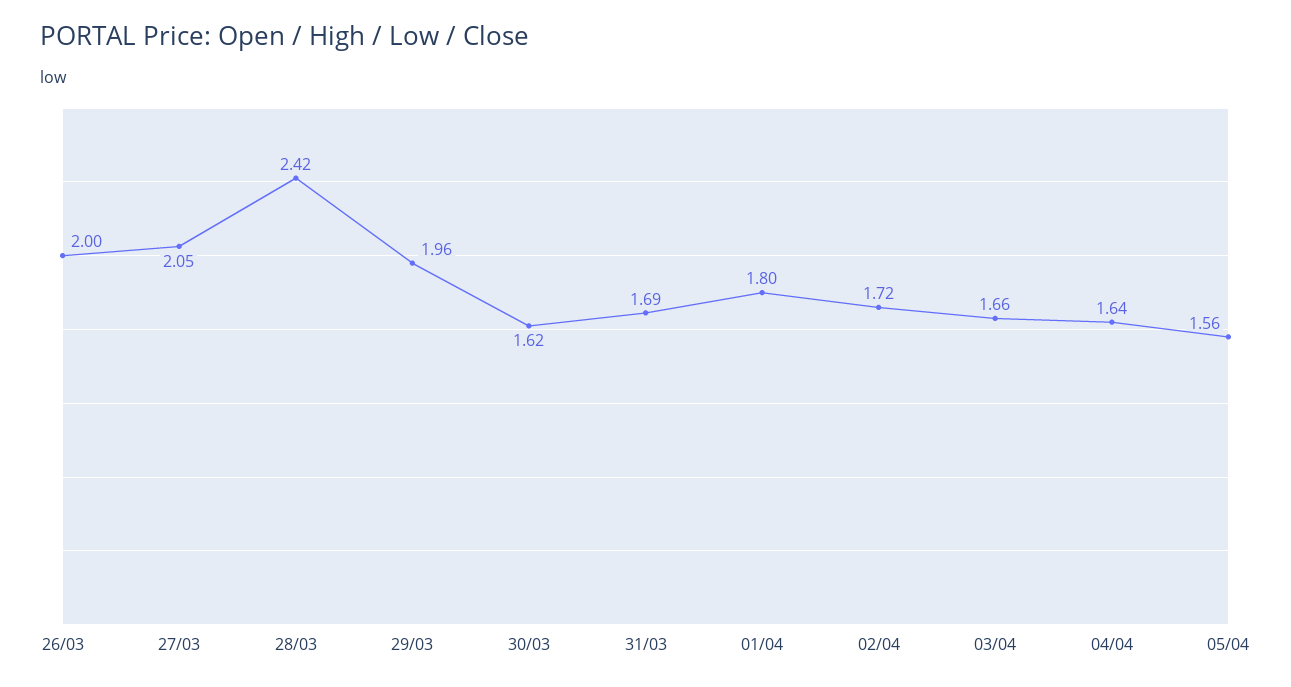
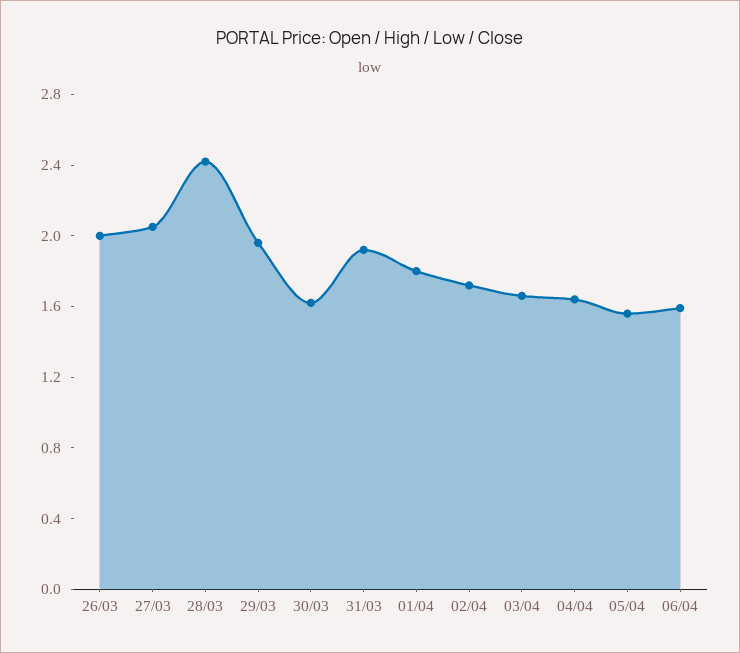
31/03: 1.69 -> 1.9
06/04: none -> 1.6

